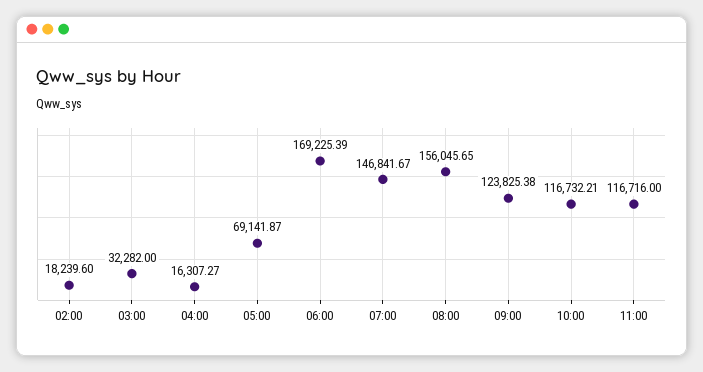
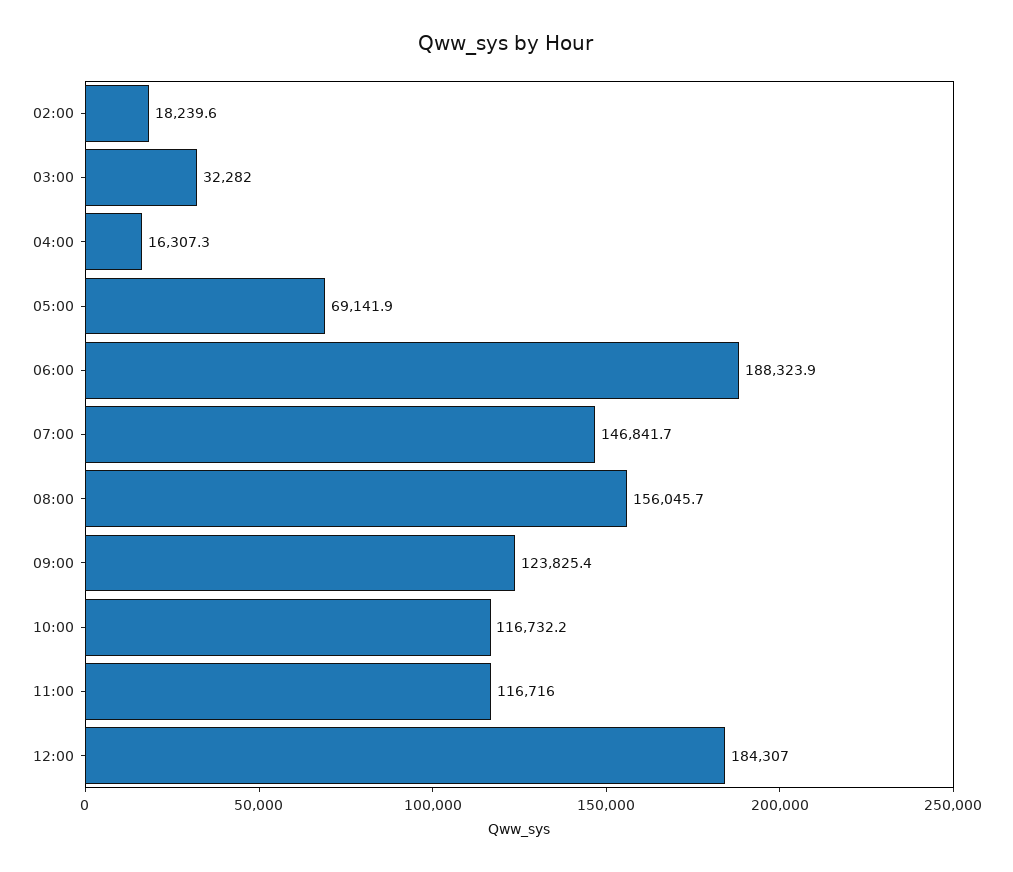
06:00: 169225.39 -> 188323.9
12:00: none -> 184307

